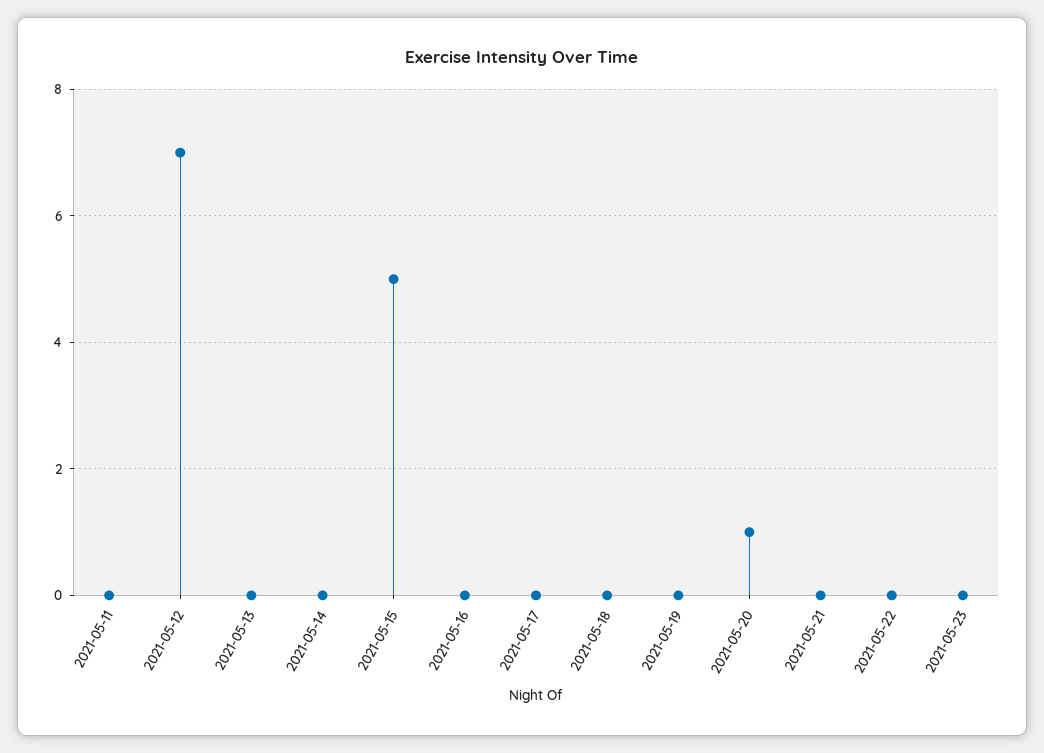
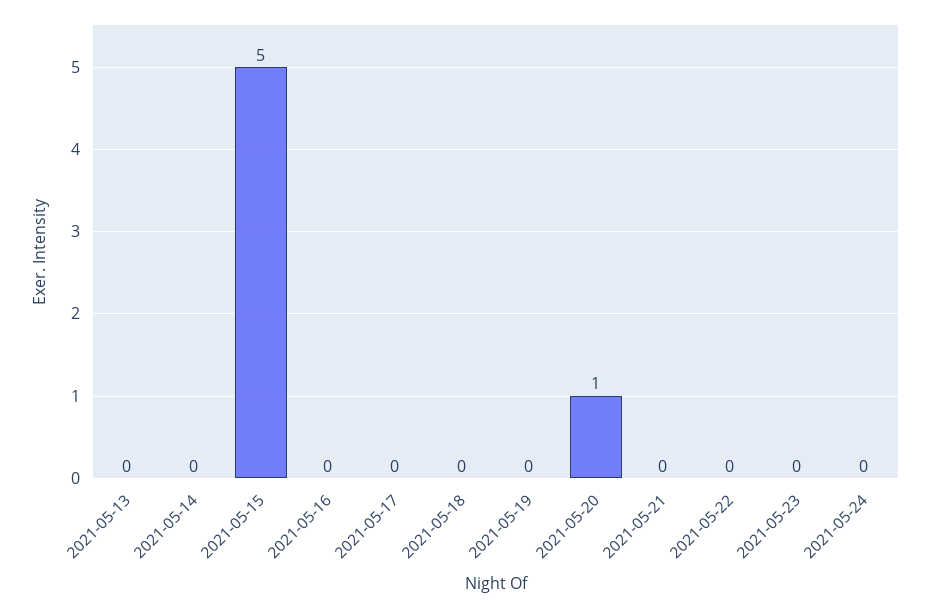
2021-05-11: 0 -> none
2021-05-12: 7 -> none
2021-05-24: none -> 0

